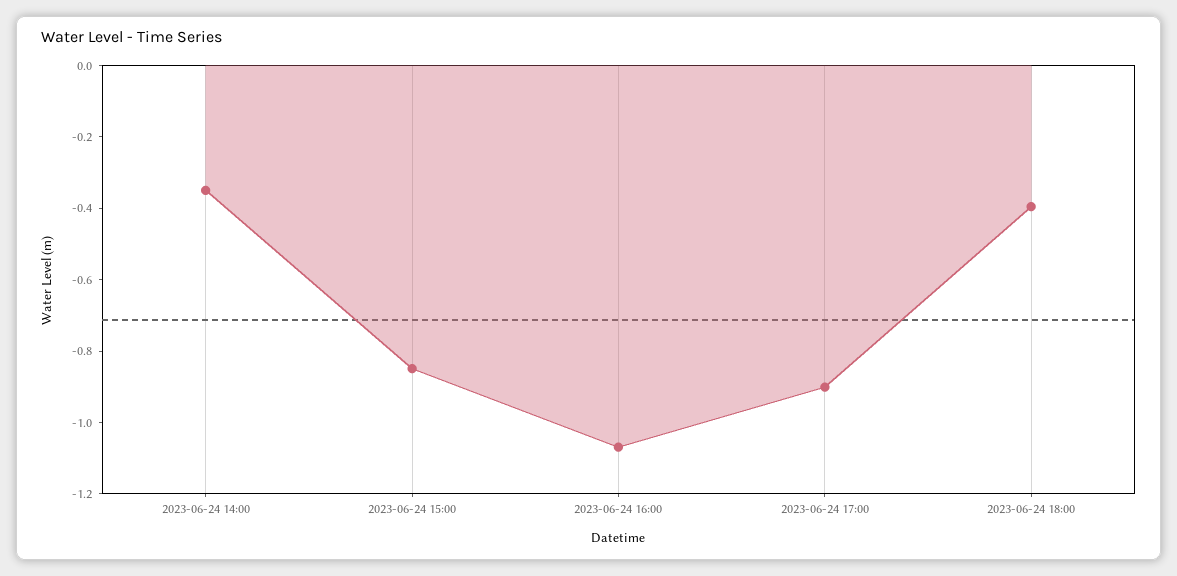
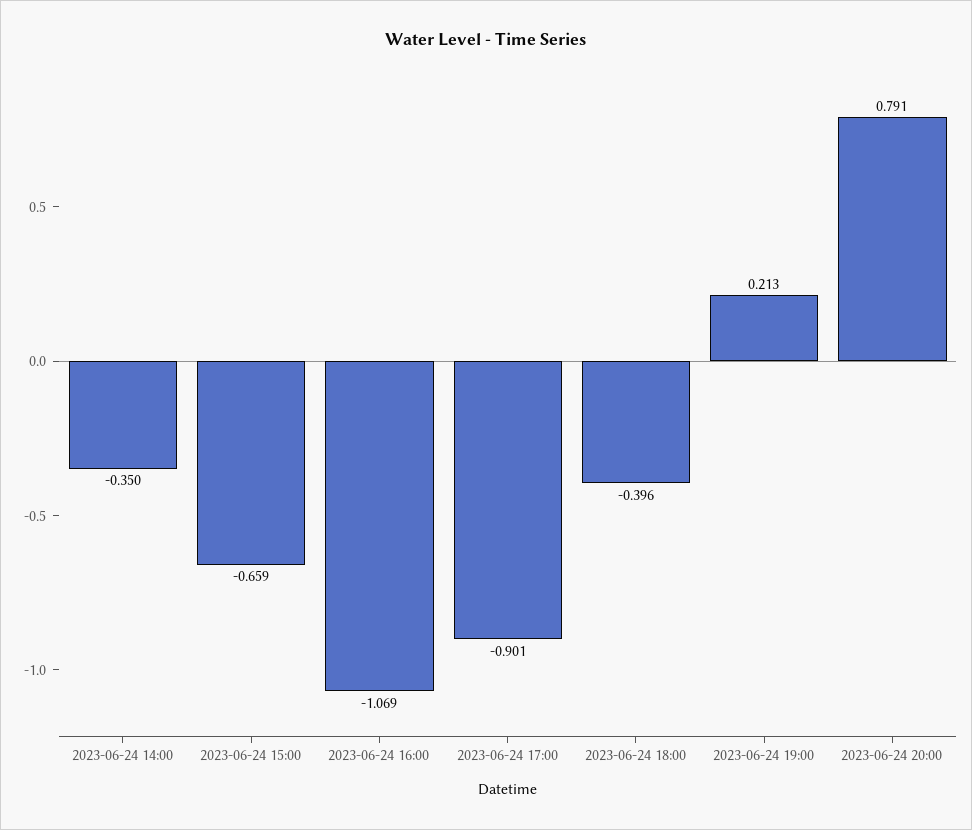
2023-06-24 15:00: -0.85 -> -0.659
2023-06-24 19:00: none -> 0.213
2023-06-24 20:00: none -> 0.791

